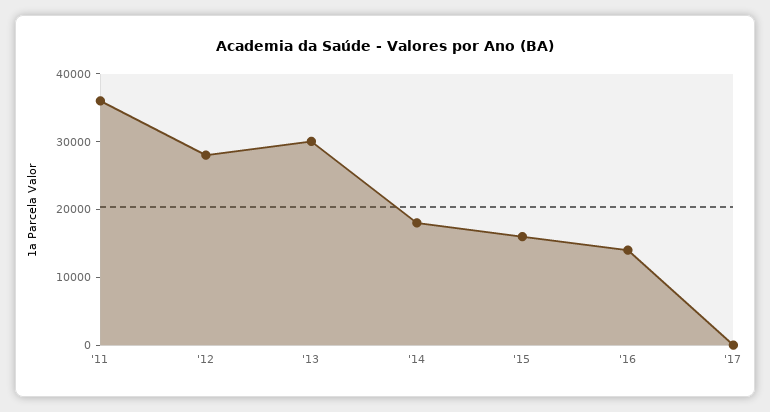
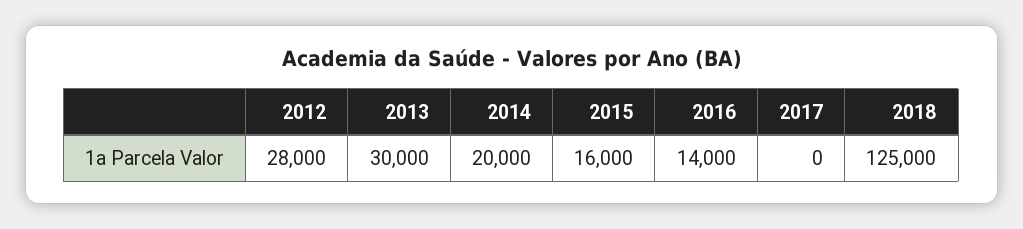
'11: 36000 -> none
'14: 18000 -> 20000
2018: none -> 125000

